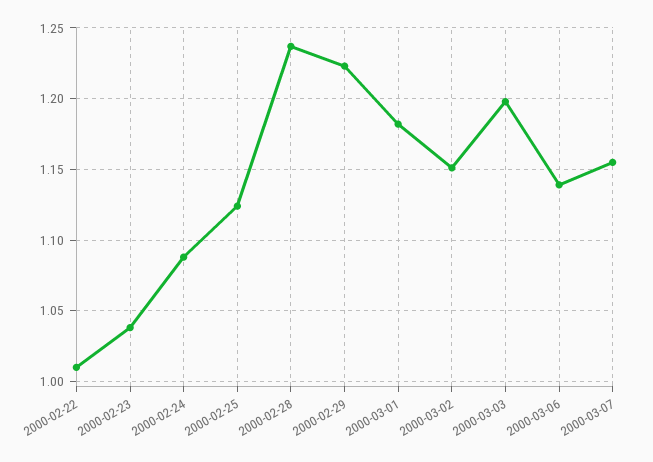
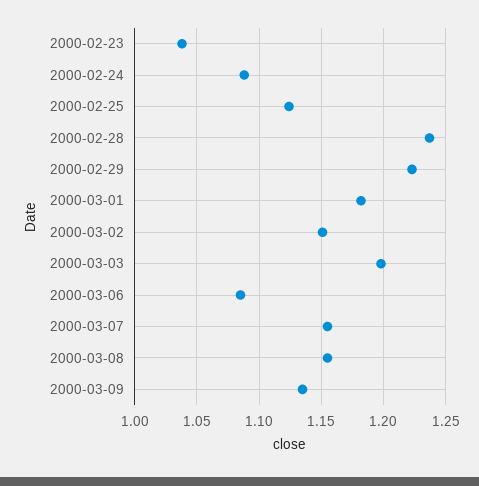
2000-02-22: 1.01 -> none
2000-03-06: 1.14 -> 1.085
2000-03-08: none -> 1.155
2000-03-09: none -> 1.135

